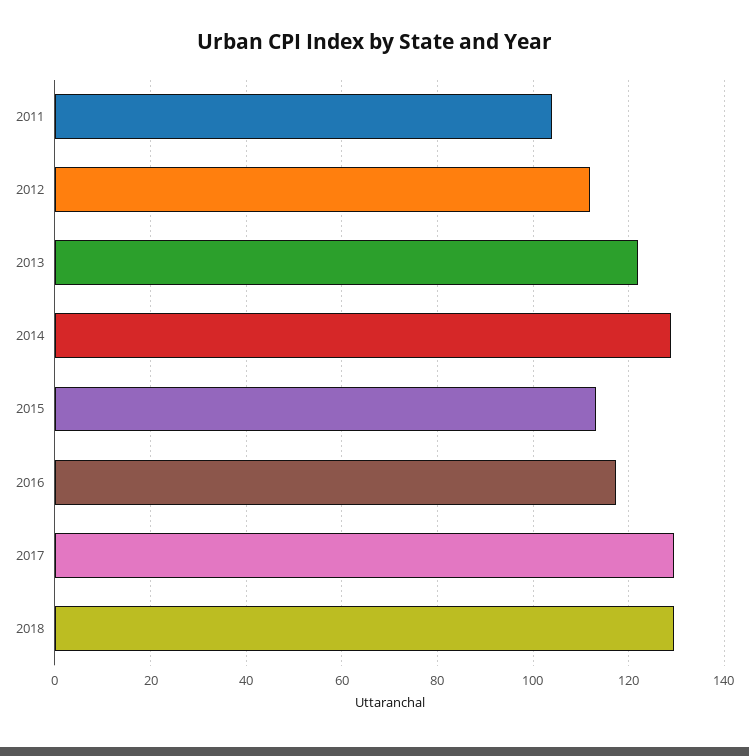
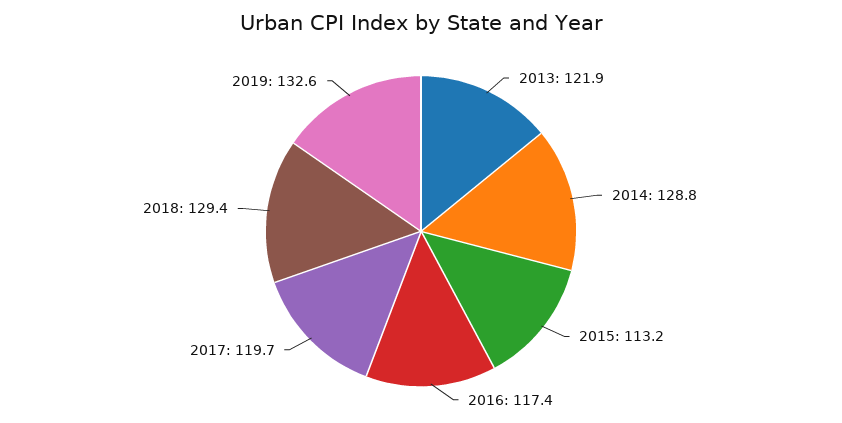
2011: 104 -> none
2012: 112 -> none
2017: 130 -> 119.7
2019: none -> 132.6

